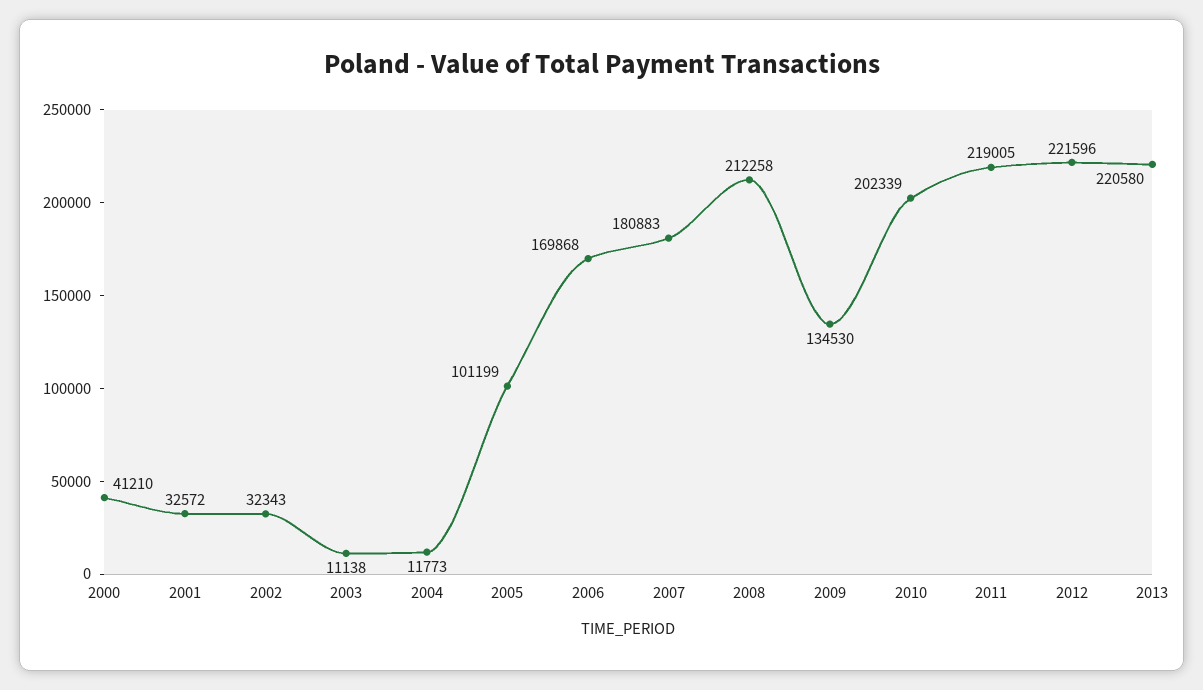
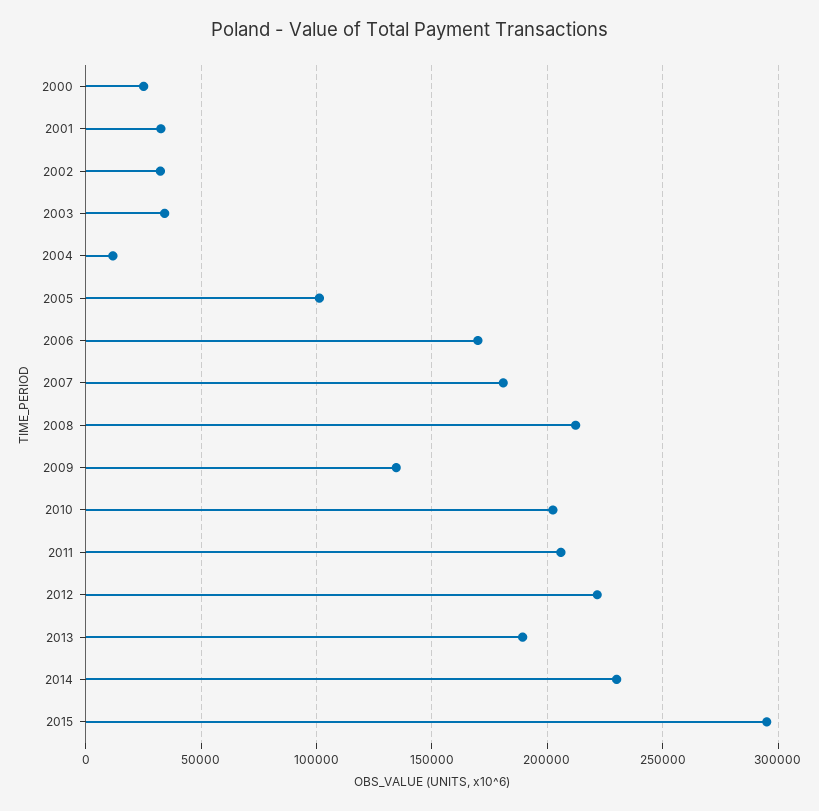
2000: 41210 -> 25000
2003: 11138 -> 35000
2011: 219005 -> 205000
2013: 220580 -> 190000
2014: none -> 230000
2015: none -> 295000

